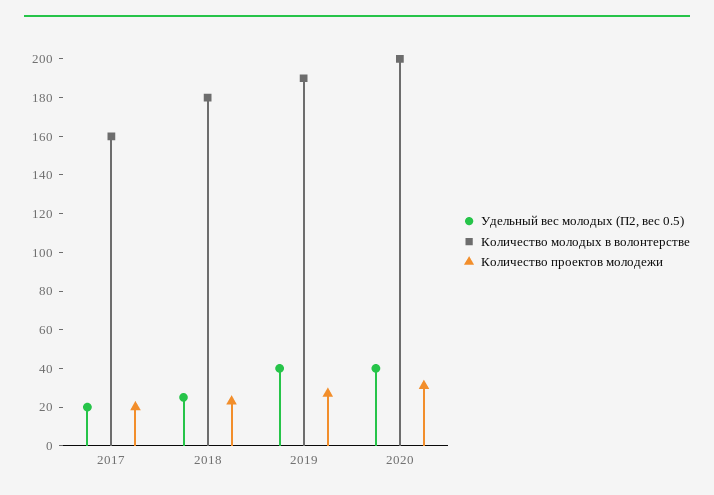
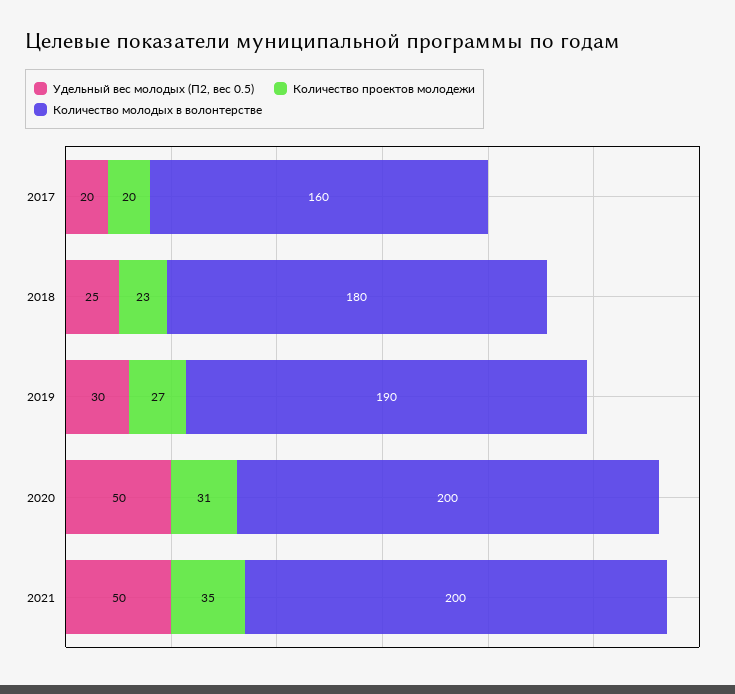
Удельный вес молодых (П2, вес 0.5), 2019: 40 -> 30
Удельный вес молодых (П2, вес 0.5), 2020: 40 -> 50
Удельный вес молодых (П2, вес 0.5), 2021: none -> 50
Количество проектов молодежи, 2021: none -> 35
Количество молодых в волонтерстве, 2021: none -> 200

